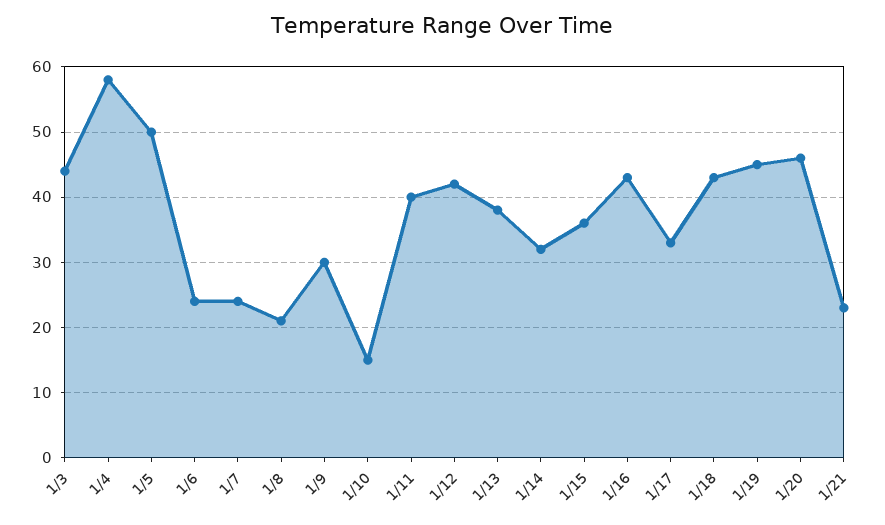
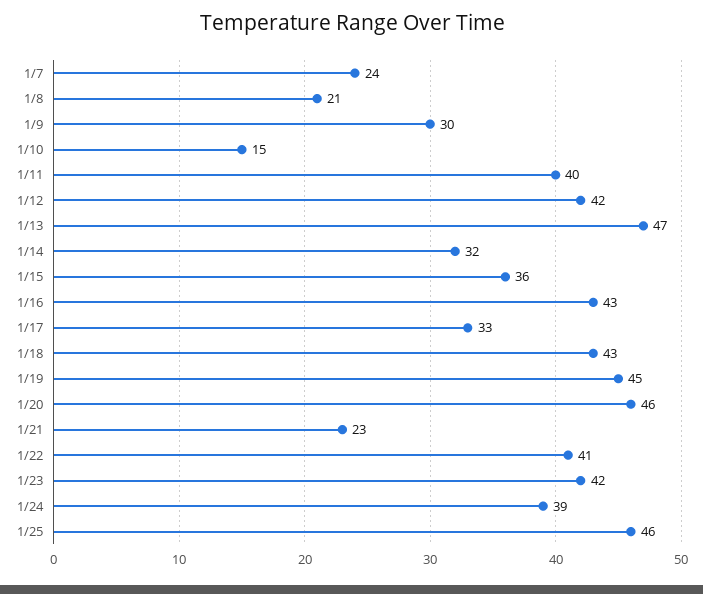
1/3: 44 -> none
1/4: 58 -> none
1/5: 50 -> none
1/6: 24 -> none
1/13: 38 -> 47
1/22: none -> 41
1/23: none -> 42
1/24: none -> 39
1/25: none -> 46

